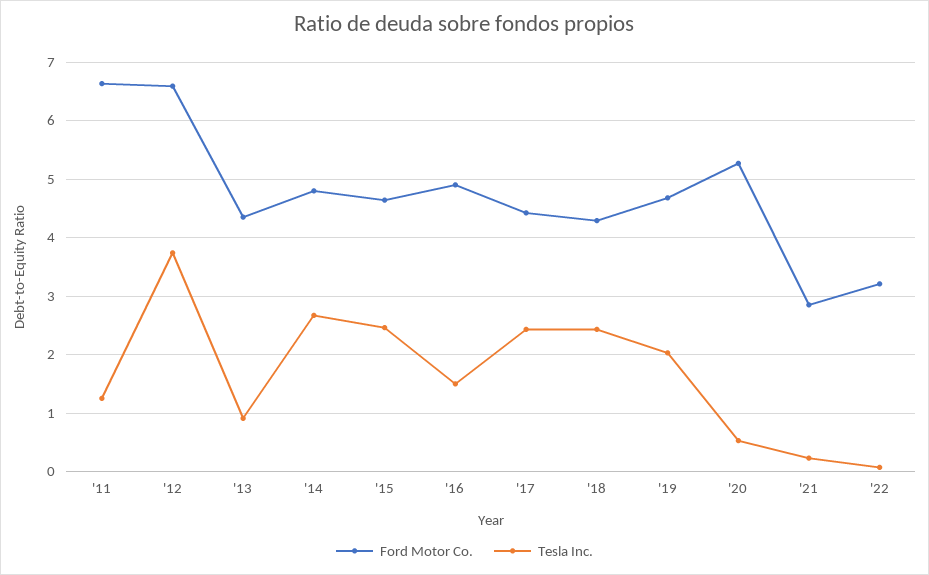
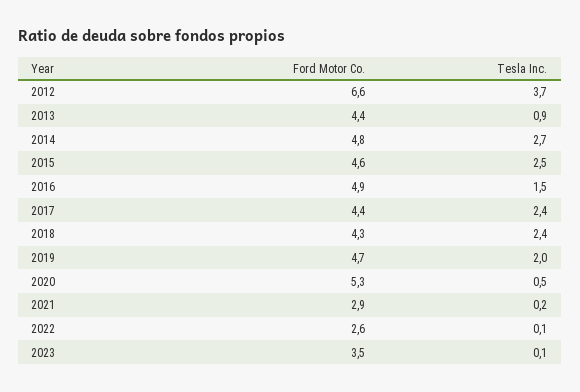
Ford Motor Co., '11: 6.6 -> none
Tesla Inc., '11: 1.2 -> none
Ford Motor Co., '22: 3.2 -> 2.6
Ford Motor Co., 2023: none -> 3.5
Tesla Inc., 2023: none -> 0.1

